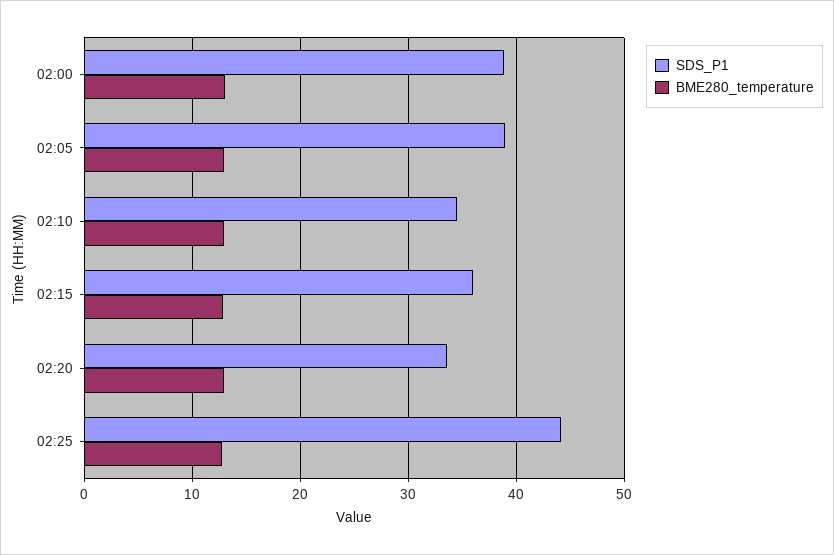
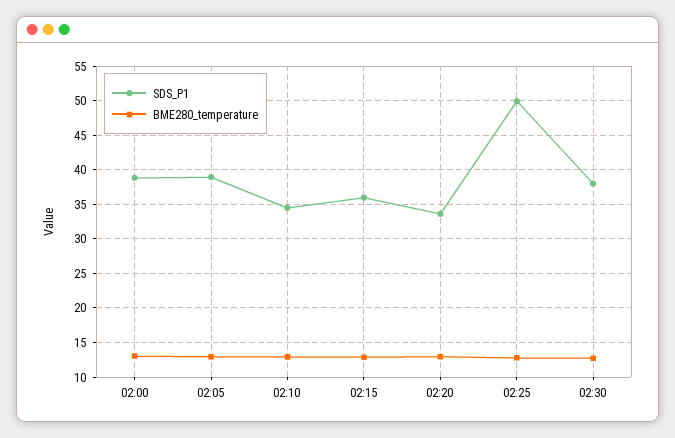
SDS_P1, 02:25: 44 -> 50
SDS_P1, 02:30: none -> 38
BME280_temperature, 02:30: none -> 13

